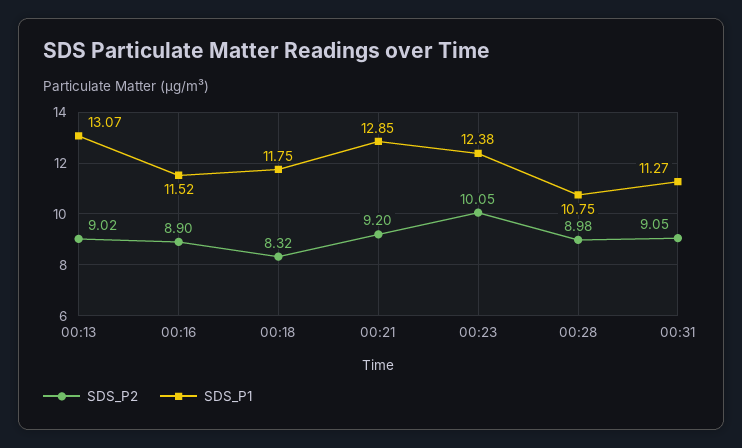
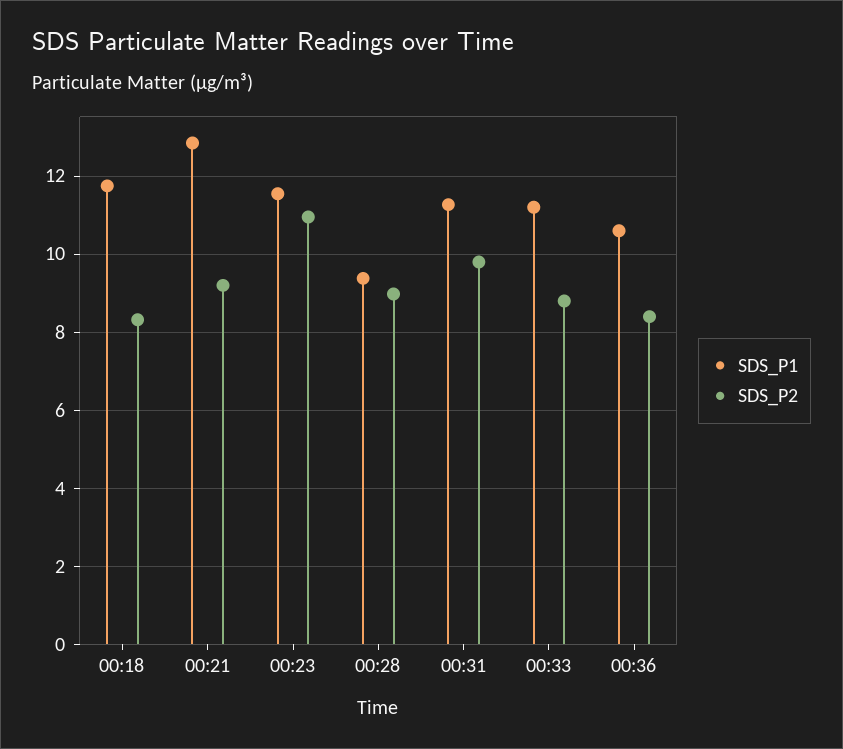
SDS_P2, 00:13: 9.02 -> none
SDS_P1, 00:13: 13.07 -> none
SDS_P2, 00:16: 8.9 -> none
SDS_P1, 00:16: 11.52 -> none
SDS_P2, 00:23: 10.05 -> 11
SDS_P1, 00:23: 12.38 -> 11.6
SDS_P1, 00:28: 10.75 -> 9.4
SDS_P2, 00:31: 9.05 -> 9.8
SDS_P1, 00:33: none -> 11.2
SDS_P2, 00:33: none -> 8.8
SDS_P1, 00:36: none -> 10.6
SDS_P2, 00:36: none -> 8.4

